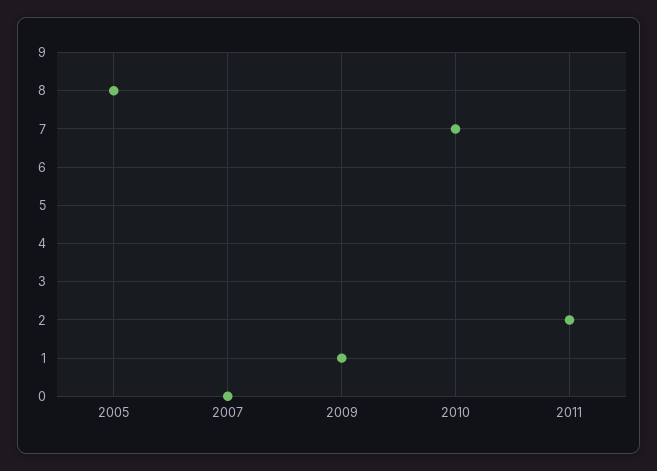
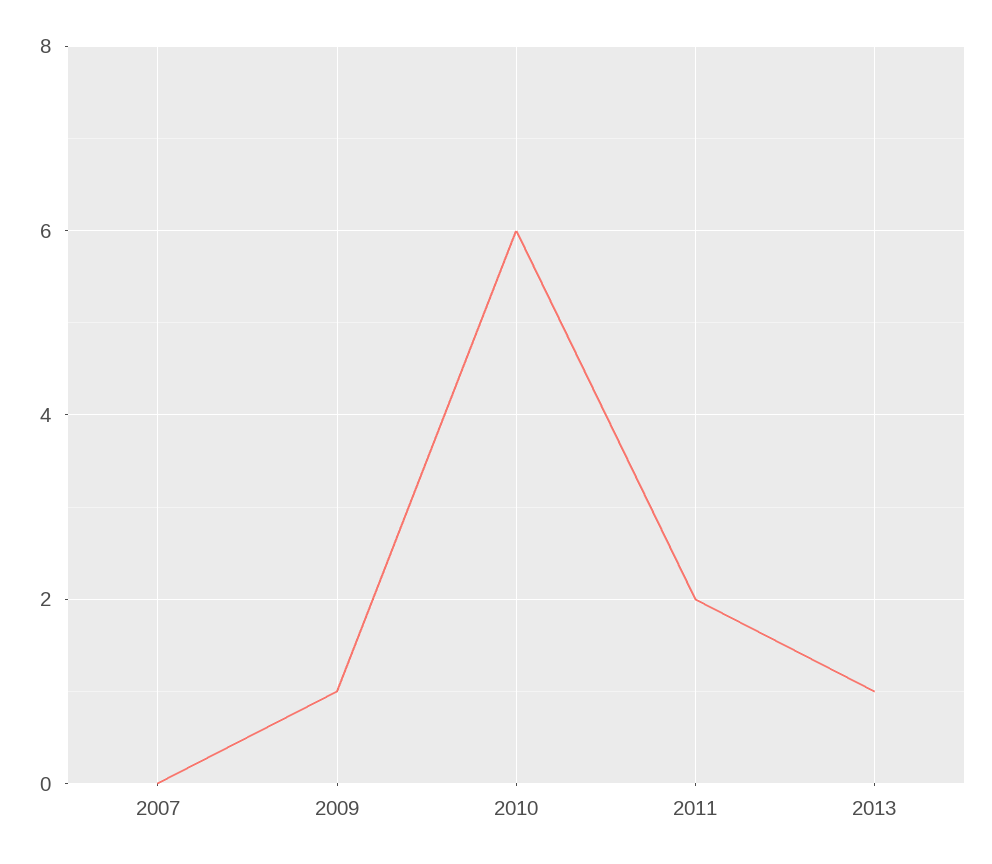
2005: 8 -> none
2010: 7 -> 6
2013: none -> 1

